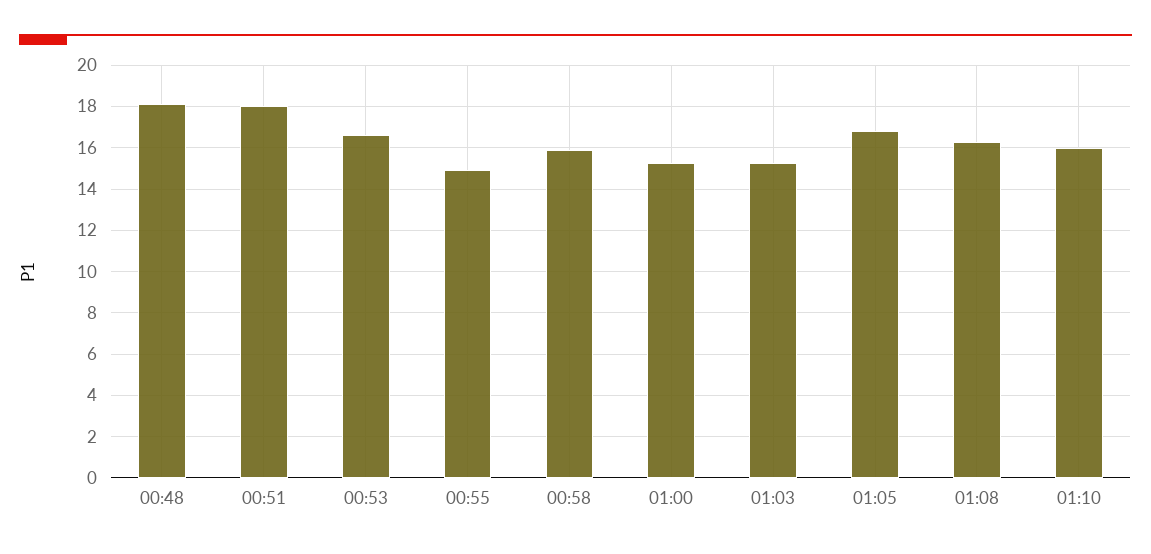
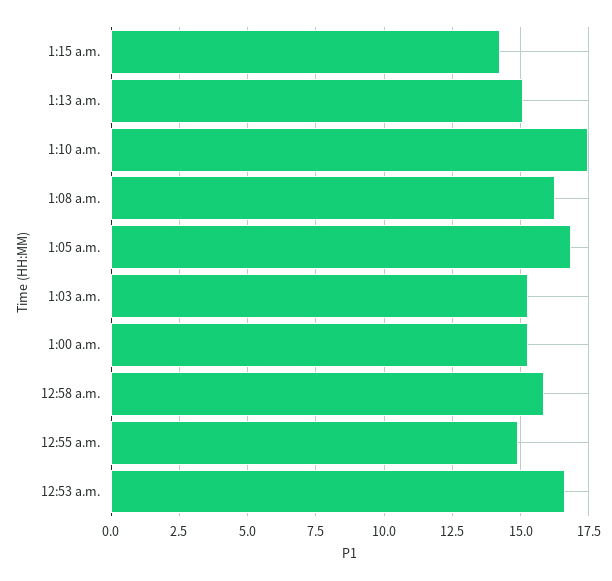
00:48: 18 -> none
00:51: 18 -> none
01:10: 16 -> 17.5
1:15 a.m.: none -> 14.25
1:13 a.m.: none -> 15

